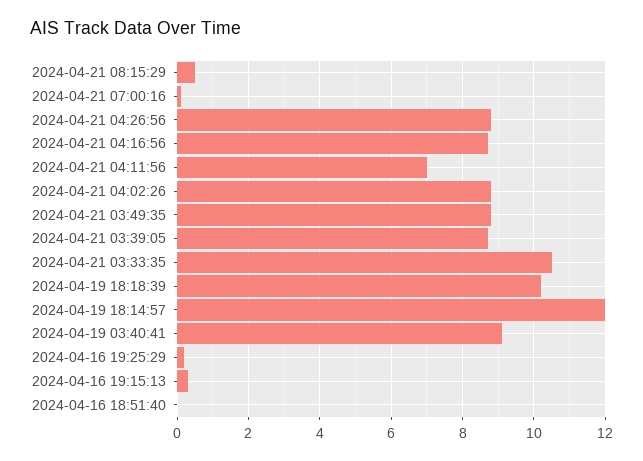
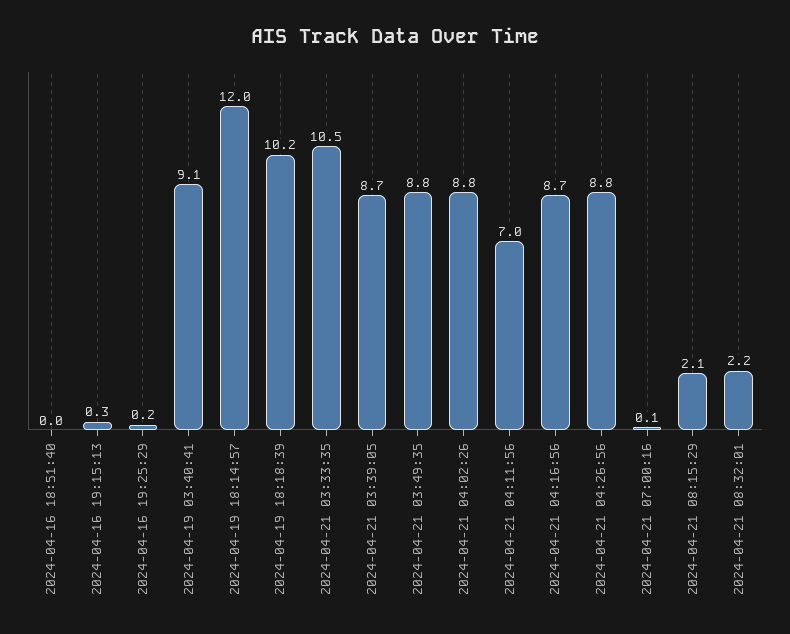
2024-04-21 08:15:29: 0.5 -> 2.1
2024-04-21 08:32:01: none -> 2.2

